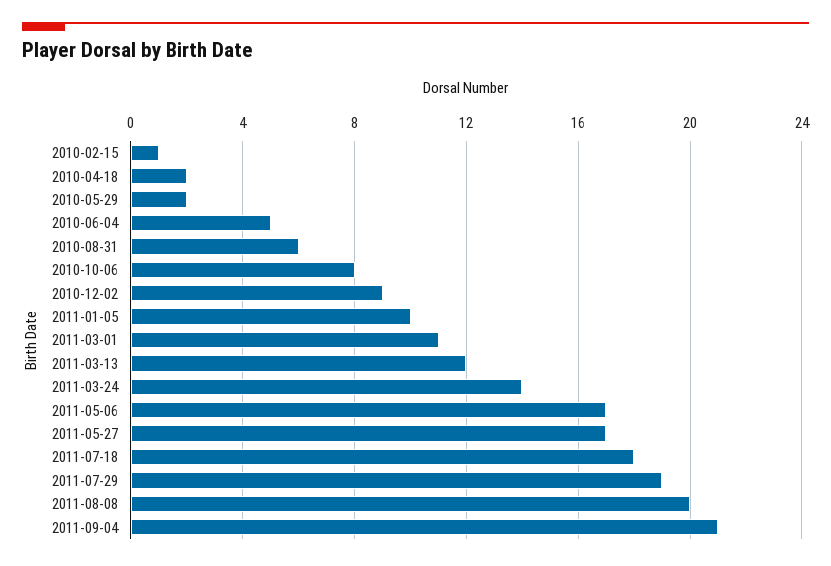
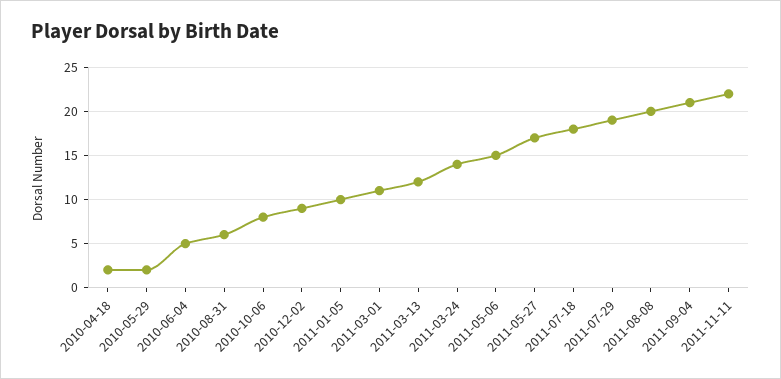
2010-02-15: 1 -> none
2011-05-06: 17 -> 15
2011-11-11: none -> 22

